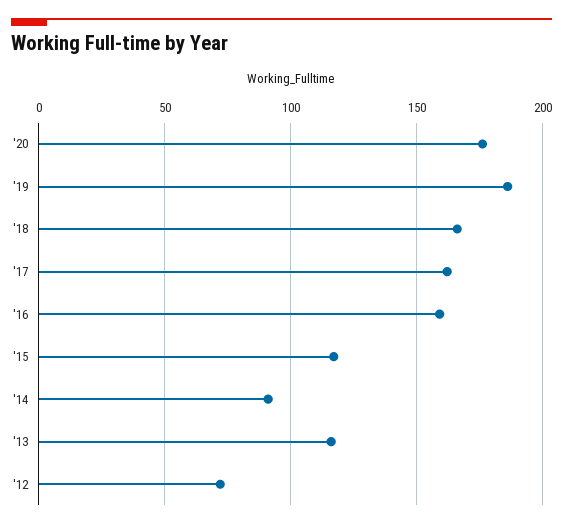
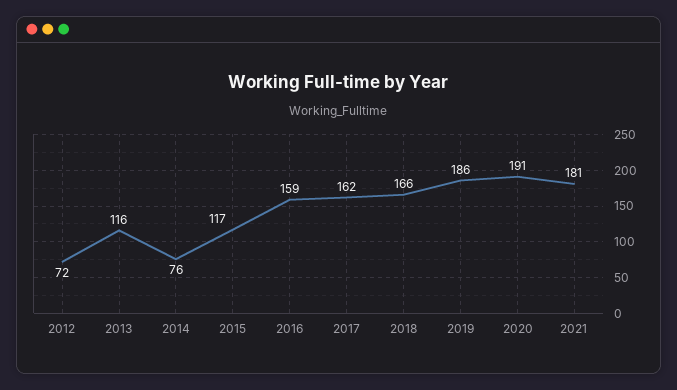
'20: 175 -> 191
'14: 90 -> 76
2021: none -> 181

